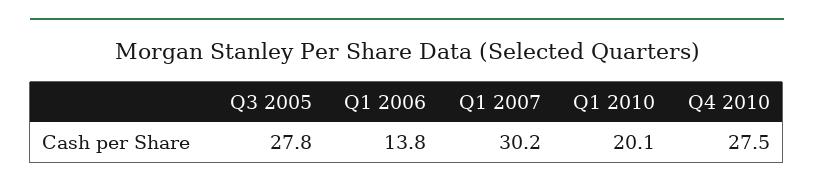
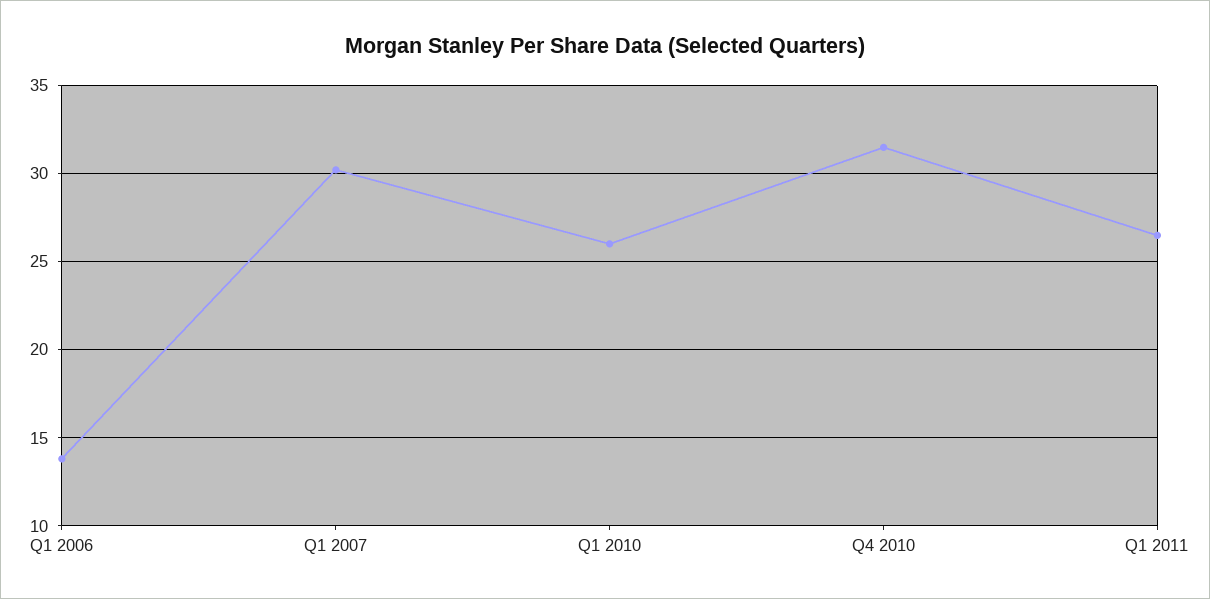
Q3 2005: 27.8 -> none
Q1 2010: 20.1 -> 26
Q4 2010: 27.5 -> 31.5
Q1 2011: none -> 26.5

